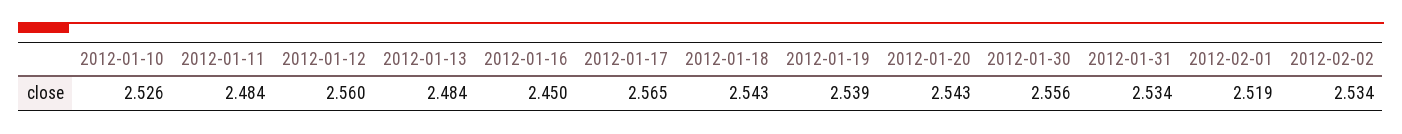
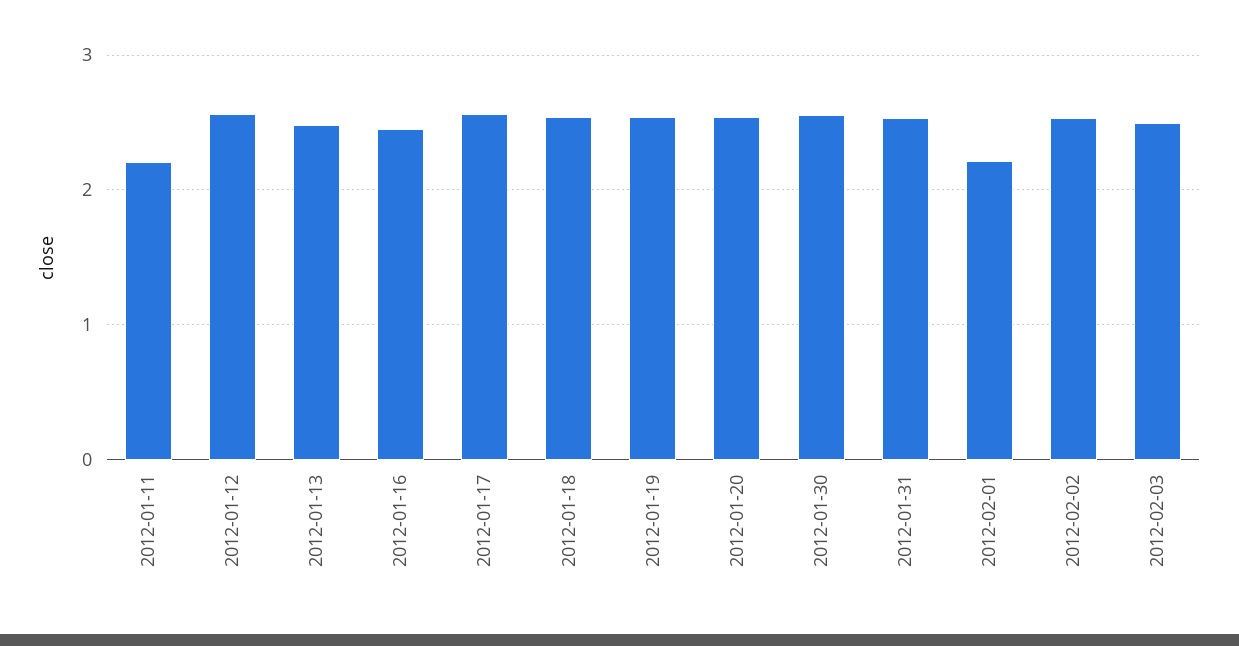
2012-01-10: 2.526 -> none
2012-01-11: 2.484 -> 2.2
2012-02-01: 2.519 -> 2.2
2012-02-03: none -> 2.5

